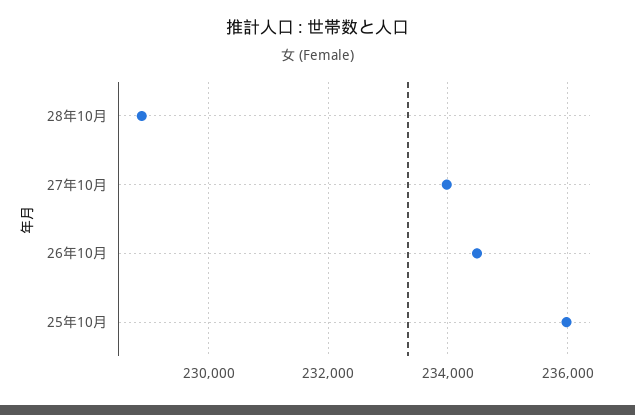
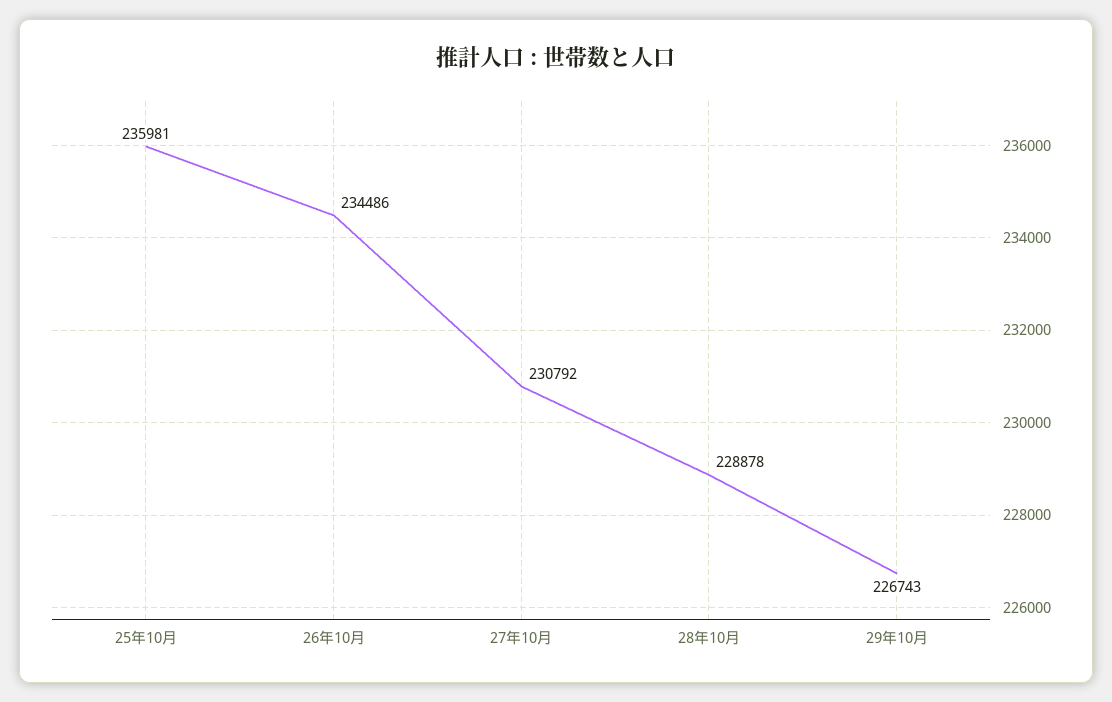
27年10月: 234000 -> 230792
29年10月: none -> 226743

